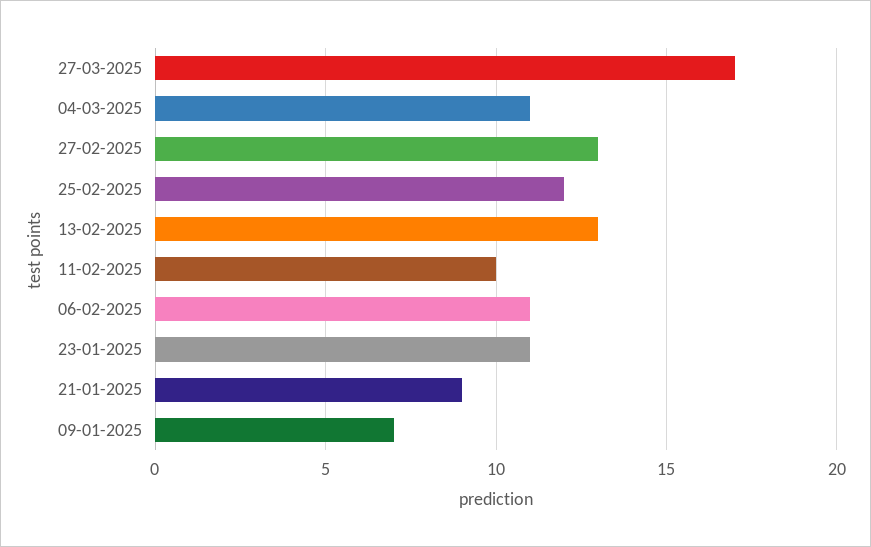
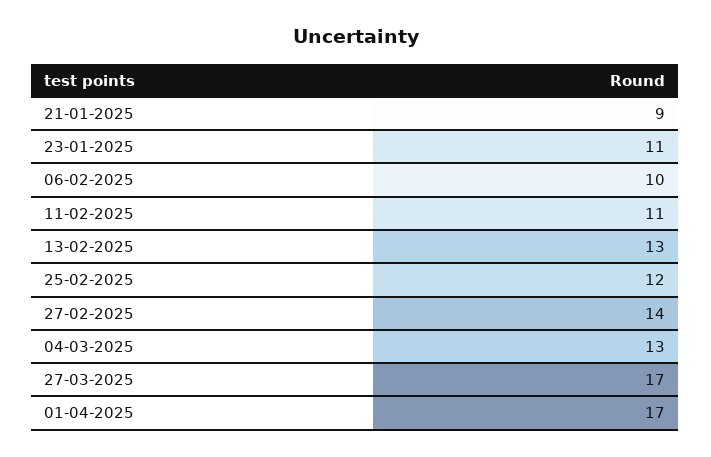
04-03-2025: 11 -> 13
27-02-2025: 13 -> 14
11-02-2025: 10 -> 11
06-02-2025: 11 -> 10
09-01-2025: 7 -> none
01-04-2025: none -> 17

